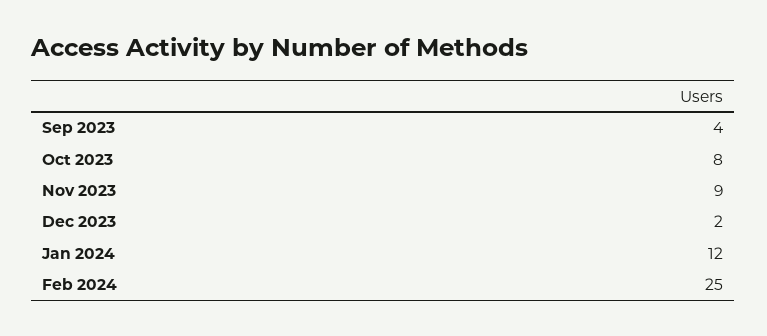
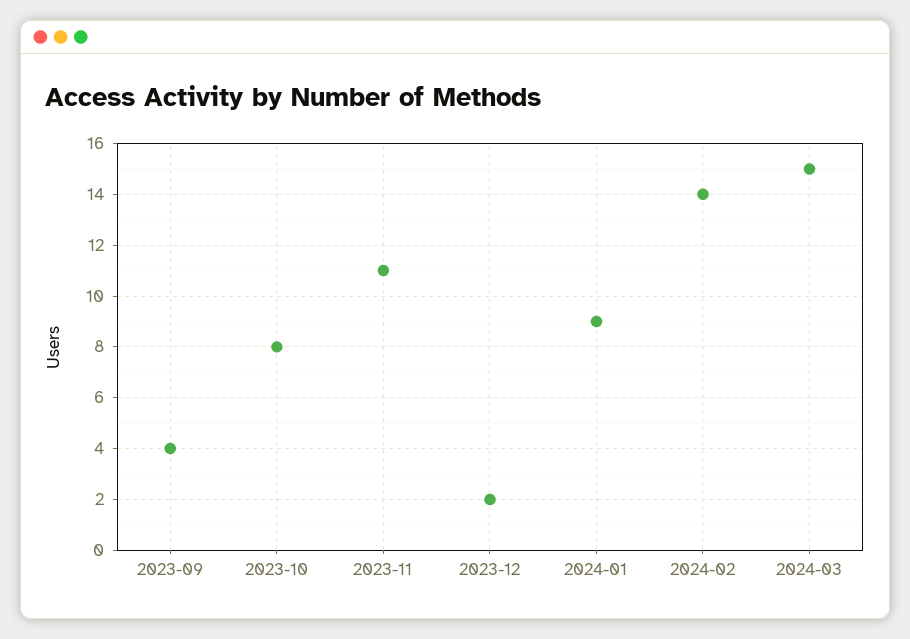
Nov 2023: 9 -> 11
Jan 2024: 12 -> 9
Feb 2024: 25 -> 14
2024-03: none -> 15

